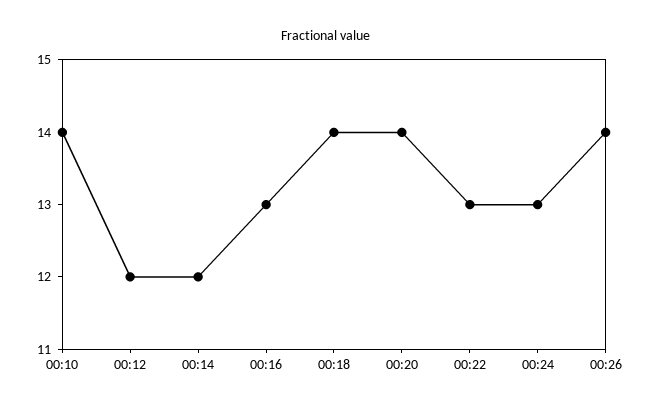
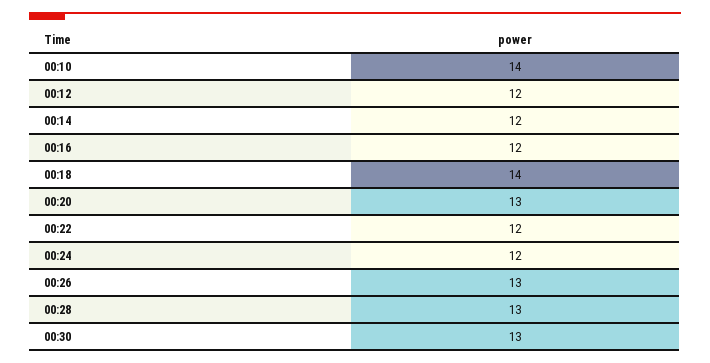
00:16: 13 -> 12
00:20: 14 -> 13
00:22: 13 -> 12
00:24: 13 -> 12
00:26: 14 -> 13
00:28: none -> 13
00:30: none -> 13

